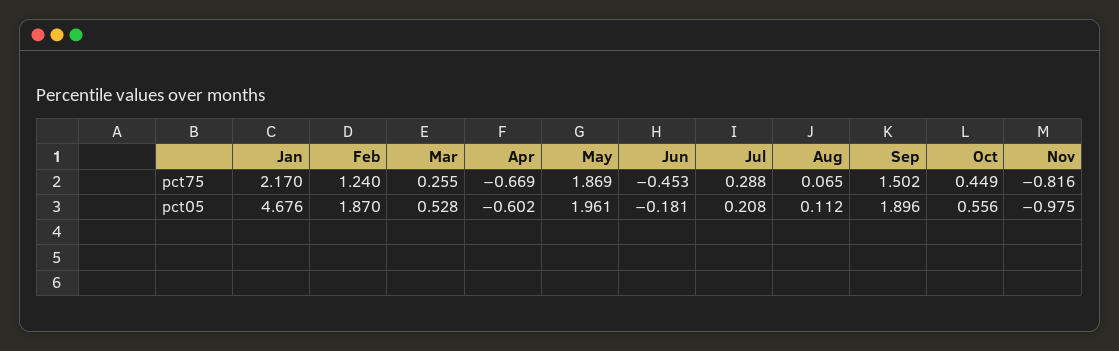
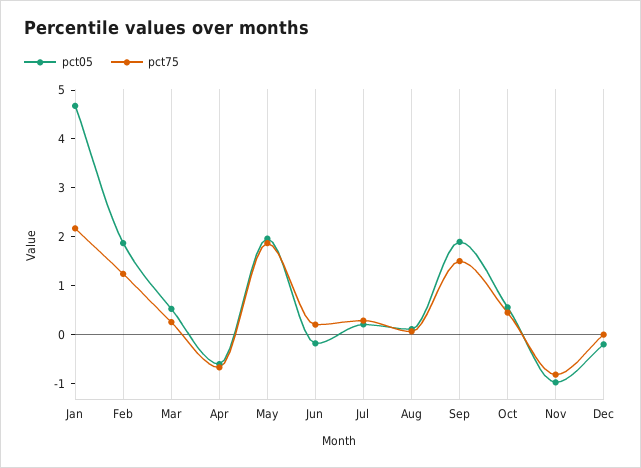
pct75, Jun: -0.453 -> 0.2
pct05, Dec: none -> -0.2
pct75, Dec: none -> 0

